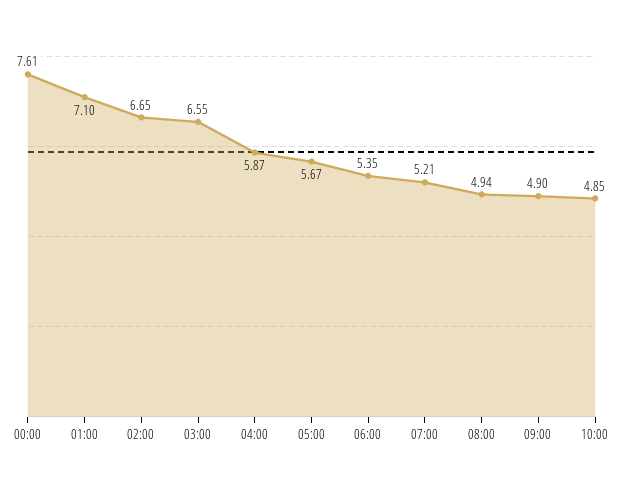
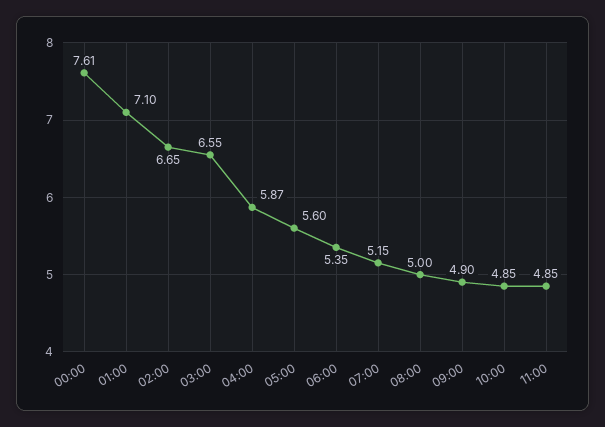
05:00: 5.67 -> 5.6
07:00: 5.21 -> 5.15
08:00: 4.94 -> 5
11:00: none -> 4.85

